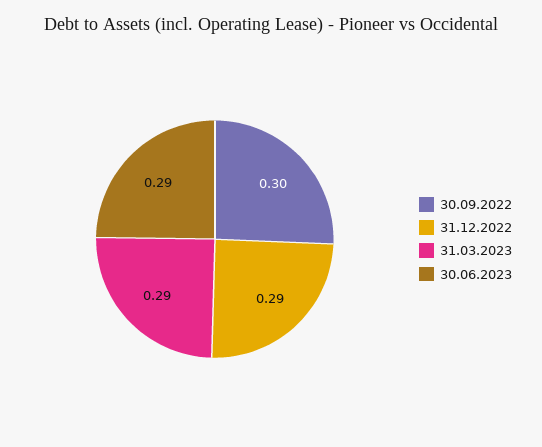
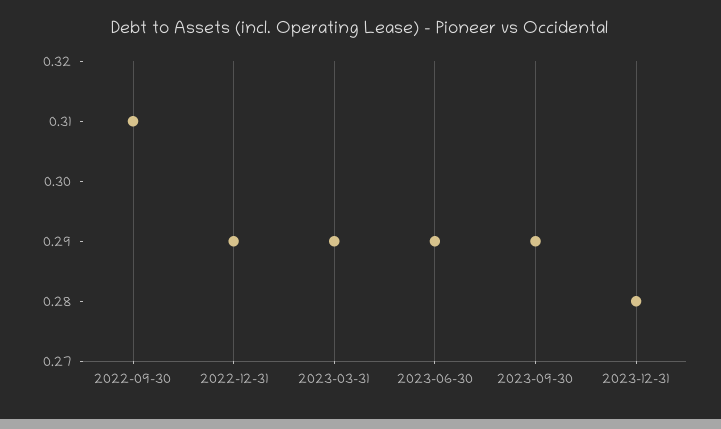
30.09.2022: 0.3 -> 0.31
2023-09-30: none -> 0.29
2023-12-31: none -> 0.28

